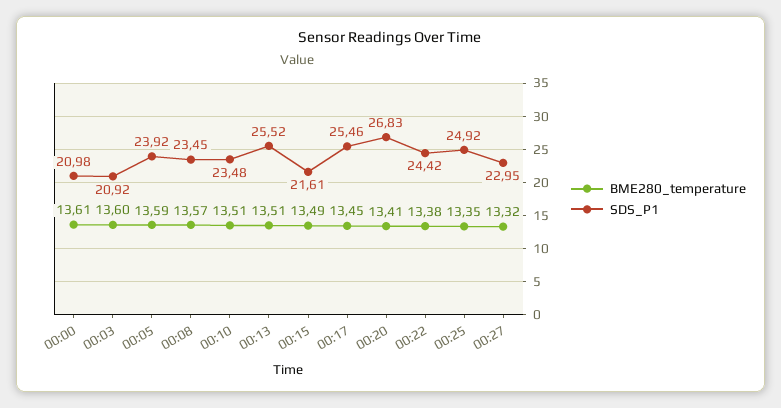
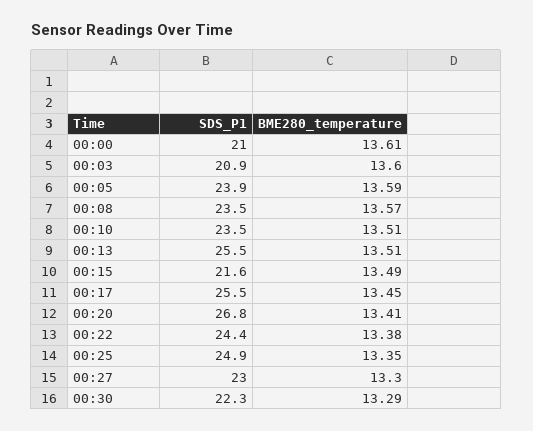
BME280_temperature, 00:27: 13.32 -> 13.3
SDS_P1, 00:30: none -> 22.3
BME280_temperature, 00:30: none -> 13.29

